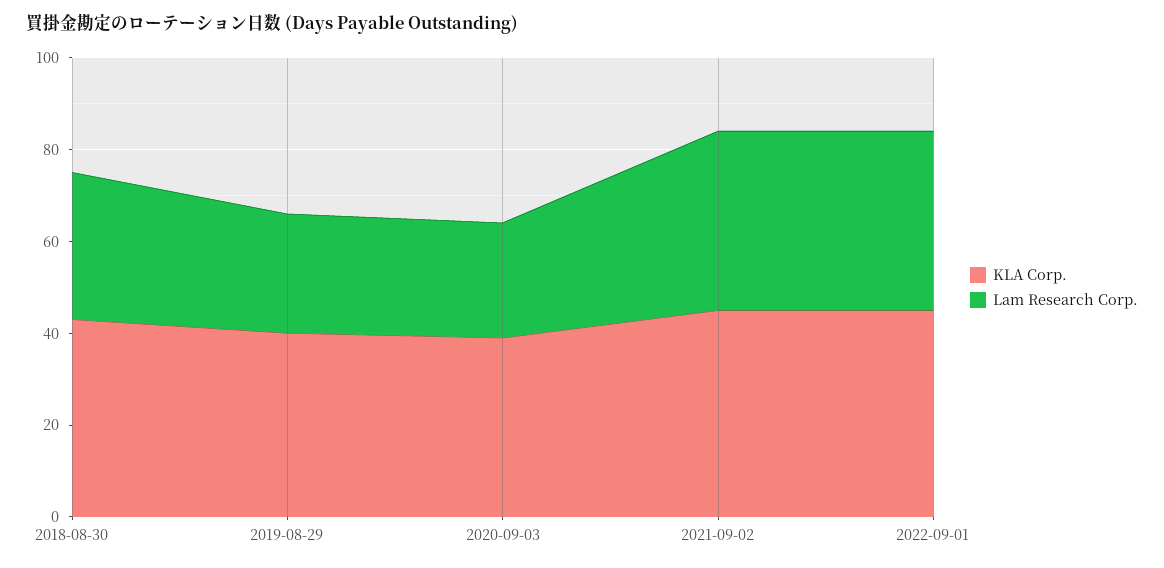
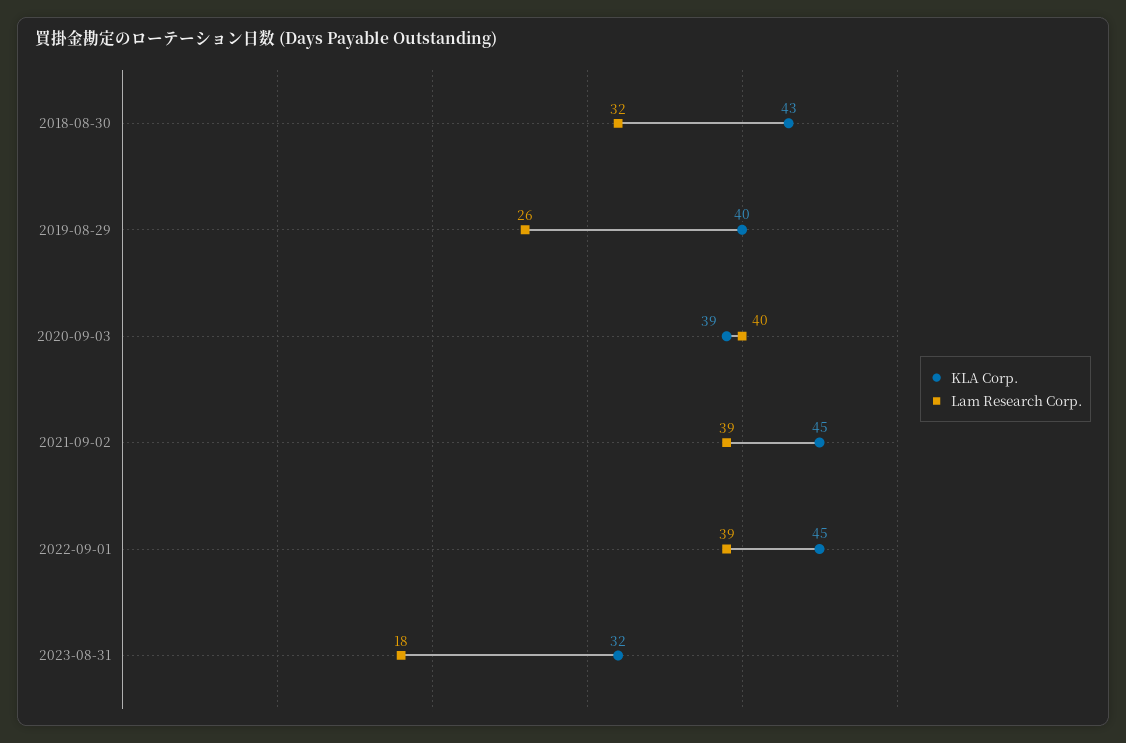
Lam Research Corp., 2020-09-03: 25 -> 40
KLA Corp., 2023-08-31: none -> 32
Lam Research Corp., 2023-08-31: none -> 18

